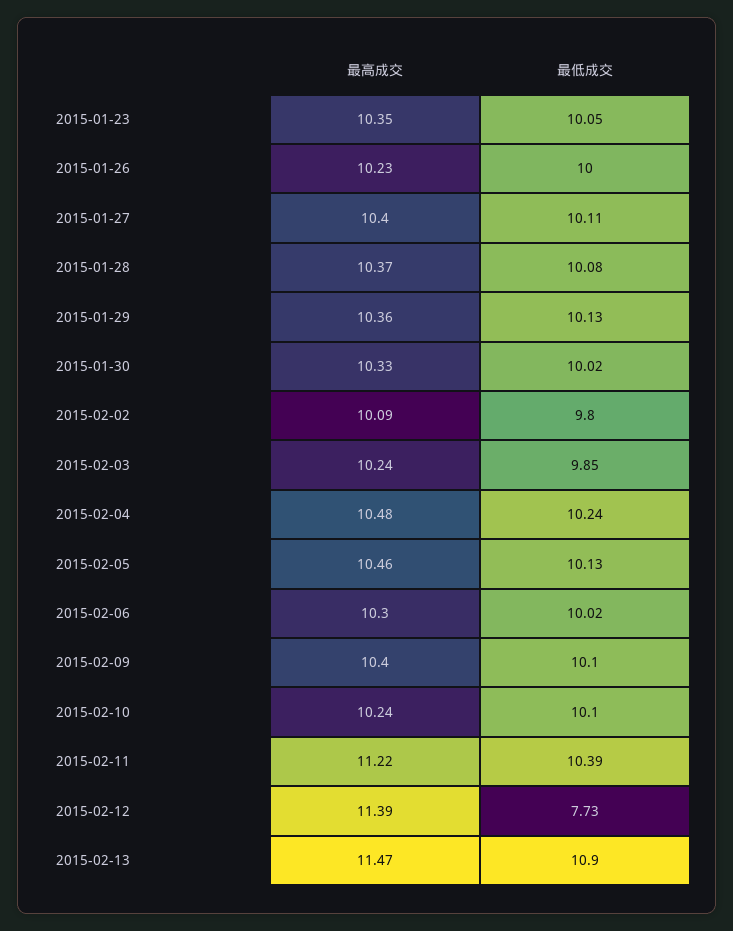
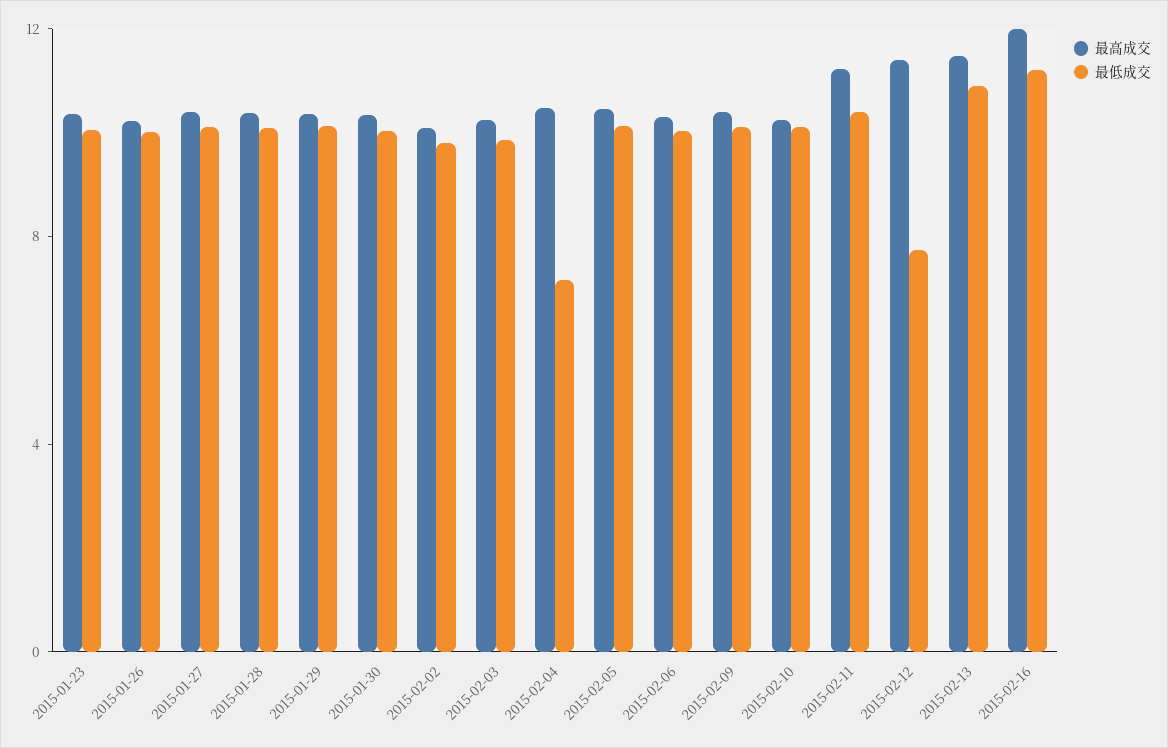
最低成交, 2015-02-04: 10.24 -> 7
最高成交, 2015-02-16: none -> 12
最低成交, 2015-02-16: none -> 11

